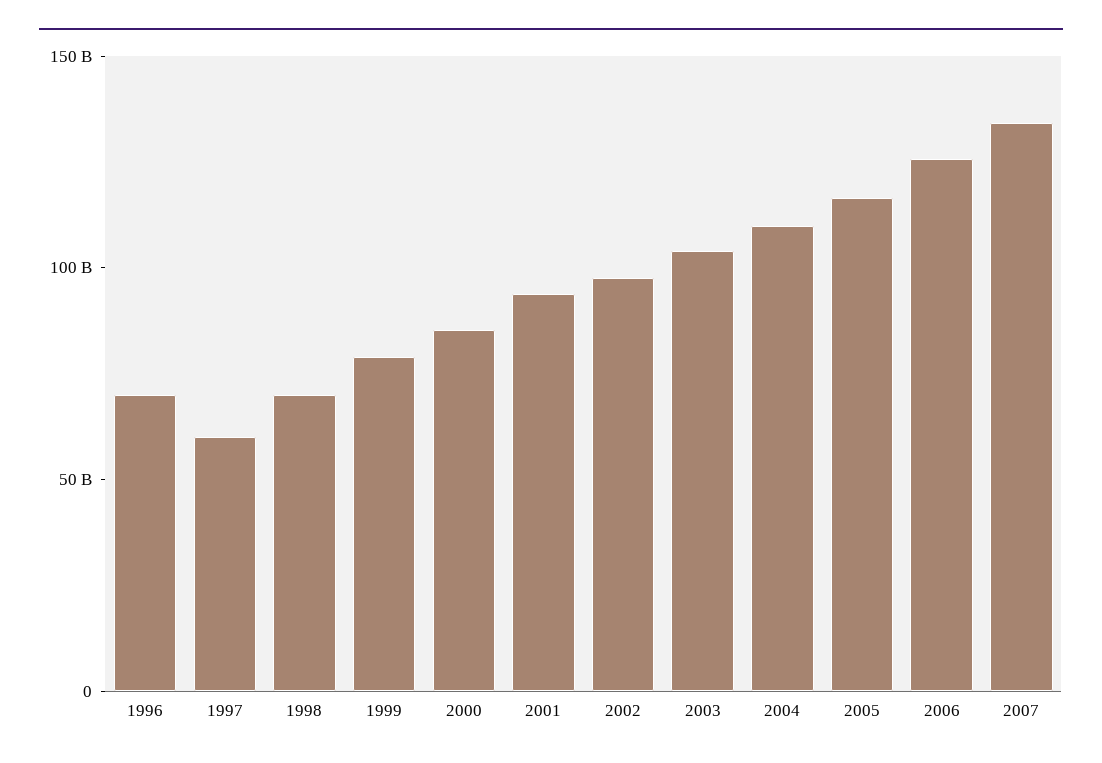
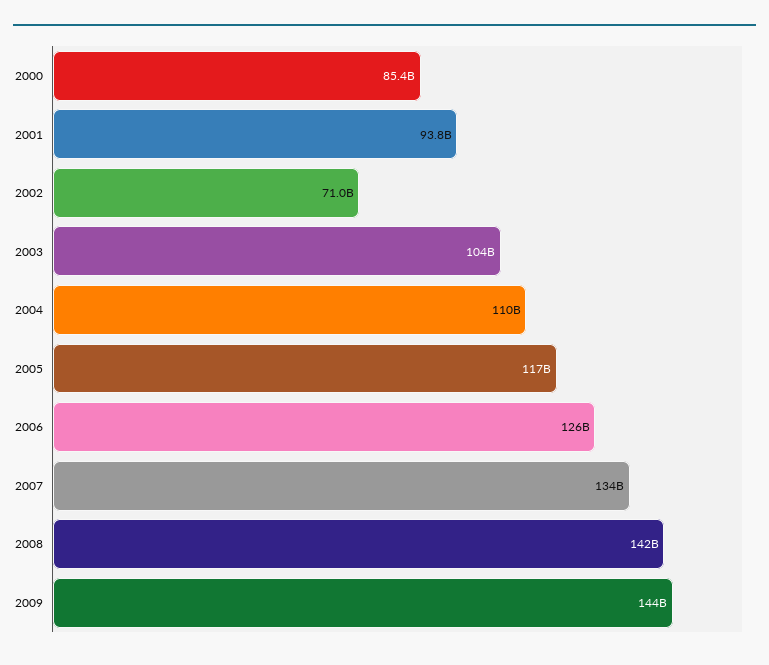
1996: 70000000000 -> none
1997: 60000000000 -> none
1998: 70000000000 -> none
1999: 80000000000 -> none
2002: 100000000000 -> 71000000000
2008: none -> 142000000000
2009: none -> 144000000000

